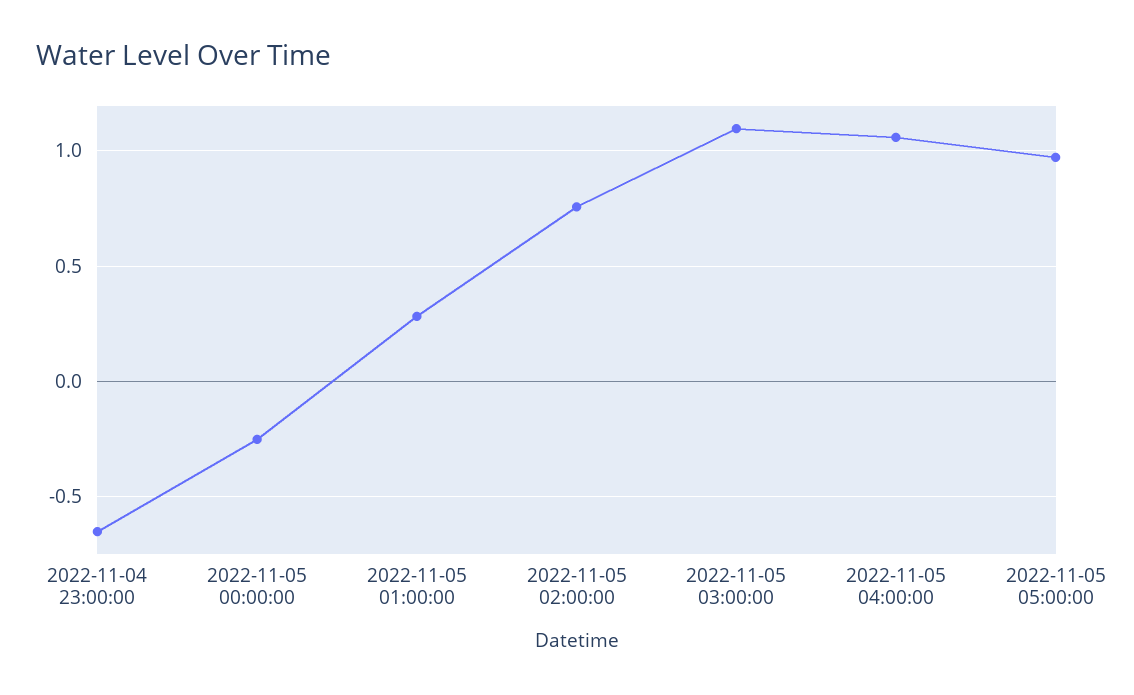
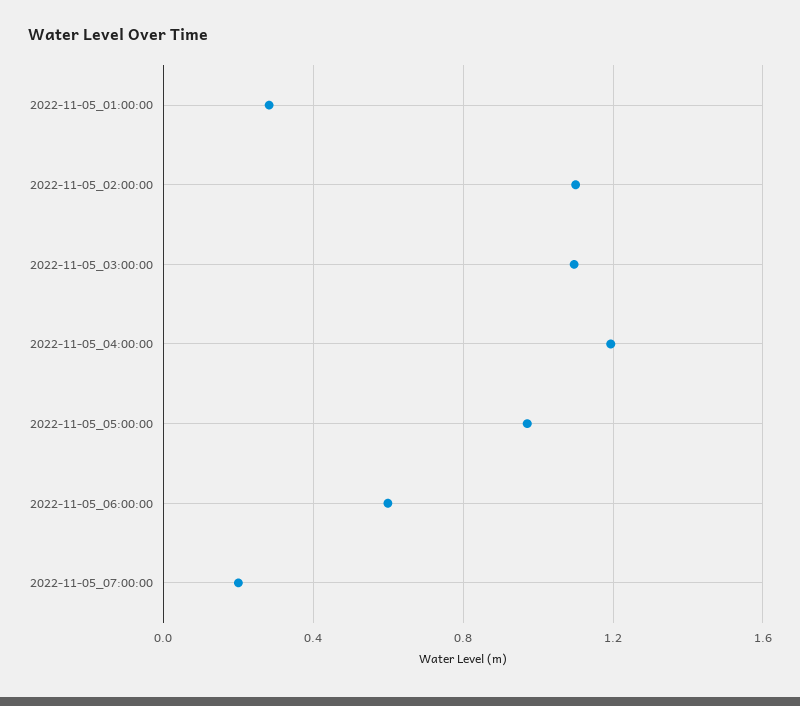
2022-11-04 23:00:00: -0.65 -> none
2022-11-05 00:00:00: -0.25 -> none
2022-11-05 02:00:00: 0.75 -> 1.1
2022-11-05 04:00:00: 1.05 -> 1.2
2022-11-05_06:00:00: none -> 0.6
2022-11-05_07:00:00: none -> 0.2

